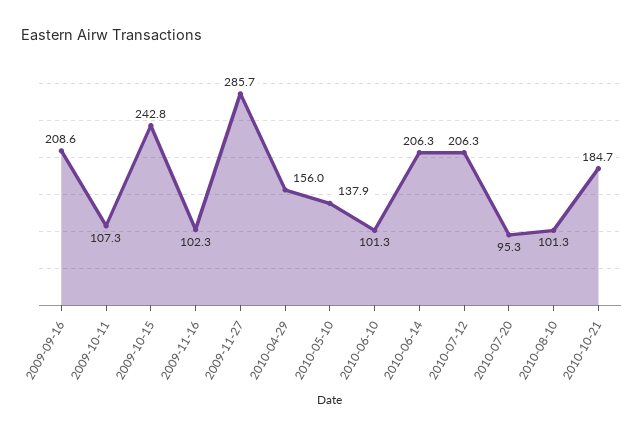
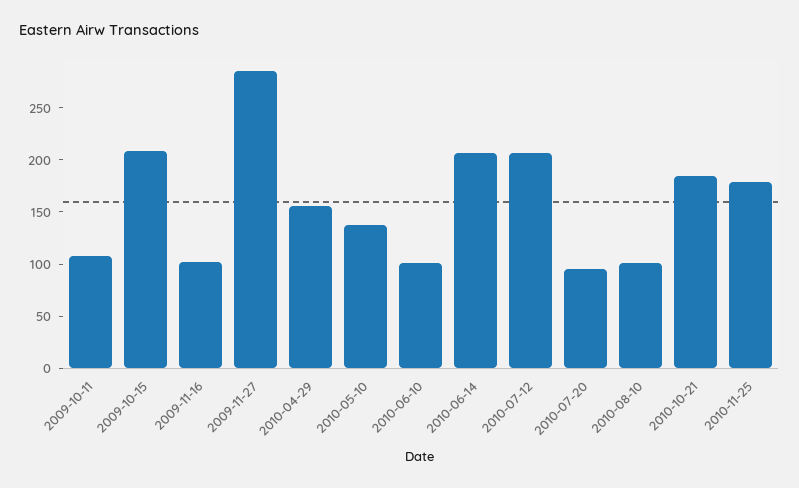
2009-09-16: 208.6 -> none
2009-10-15: 242.8 -> 210
2010-11-25: none -> 180

